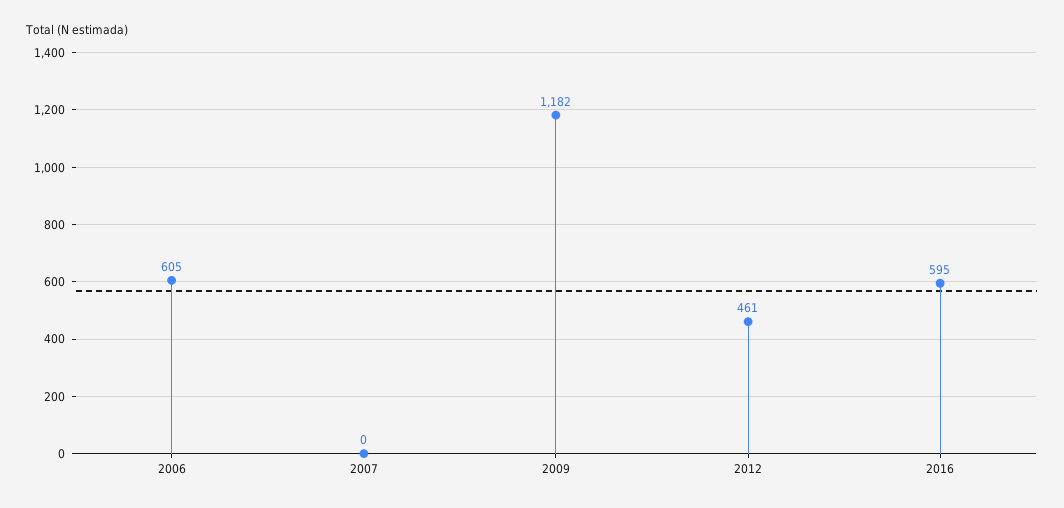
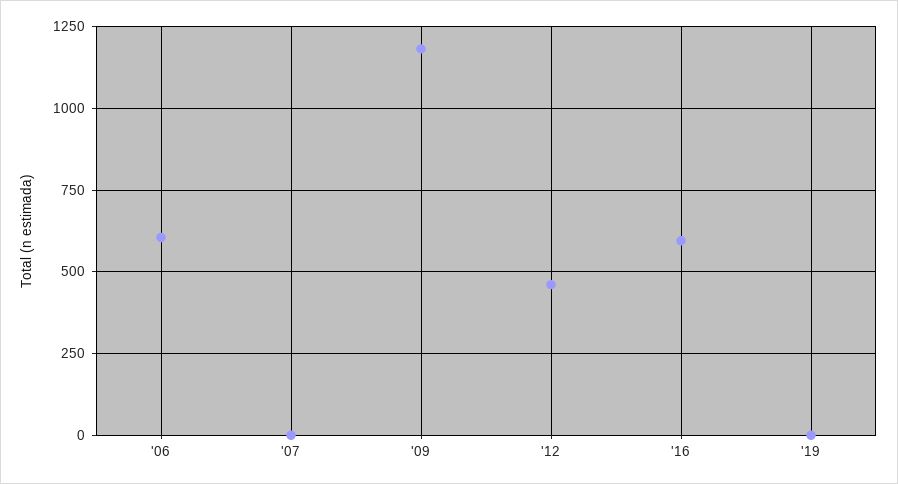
'19: none -> 0

